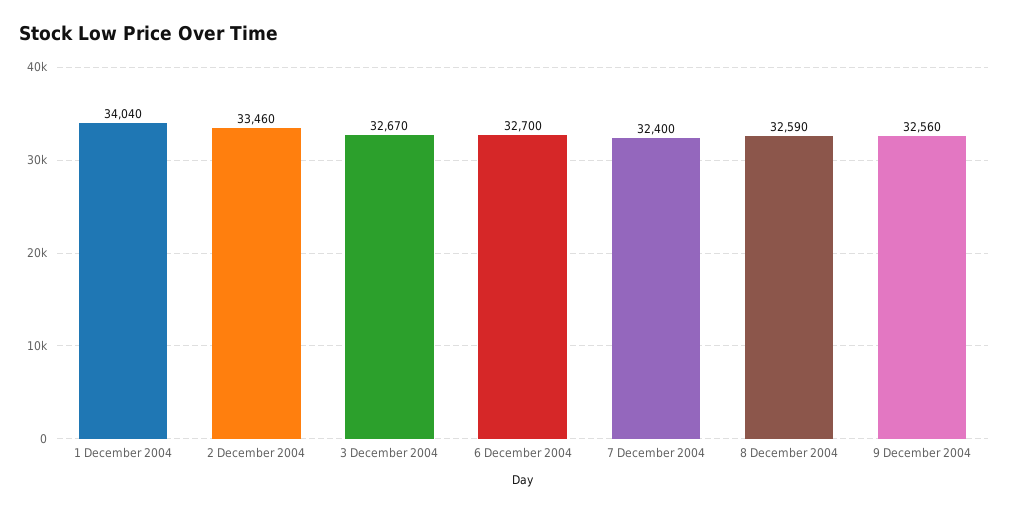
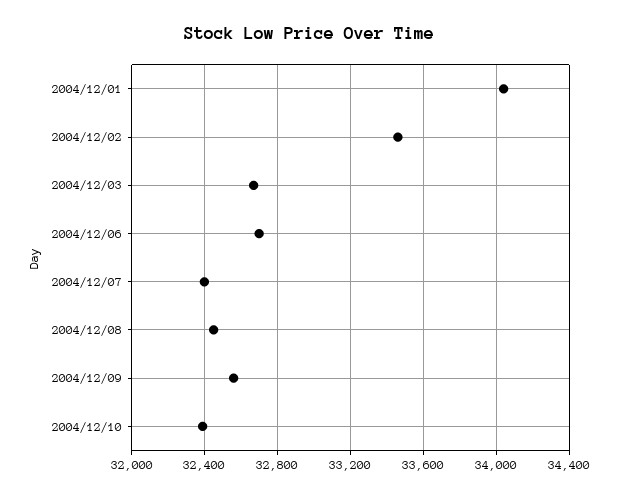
8 December 2004: 32590 -> 32450
2004/12/10: none -> 32400

